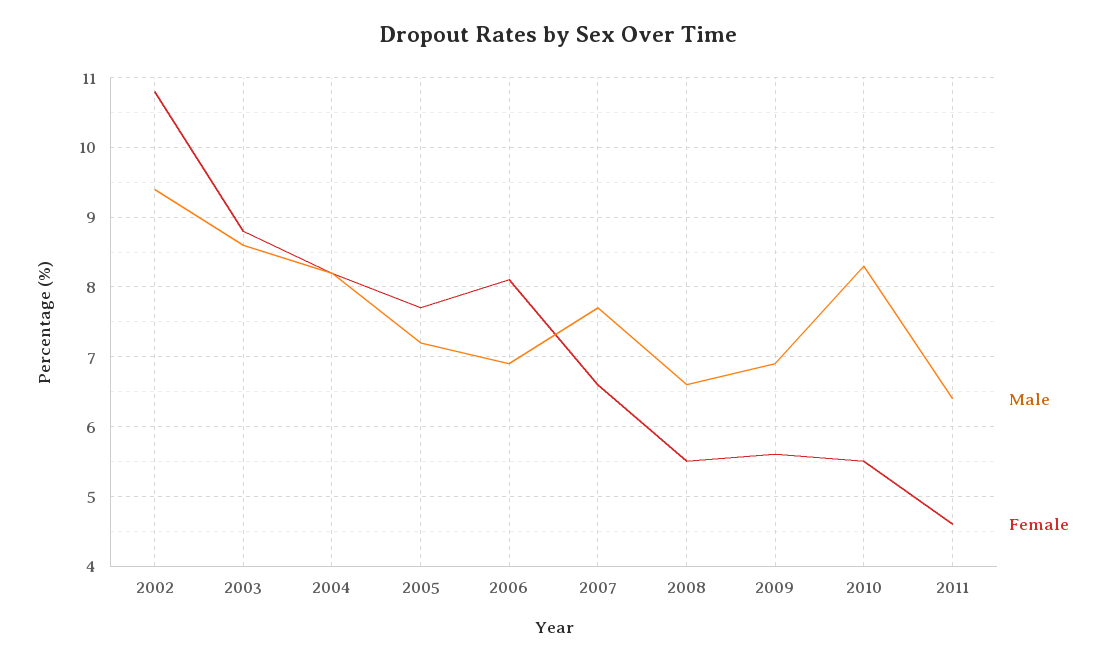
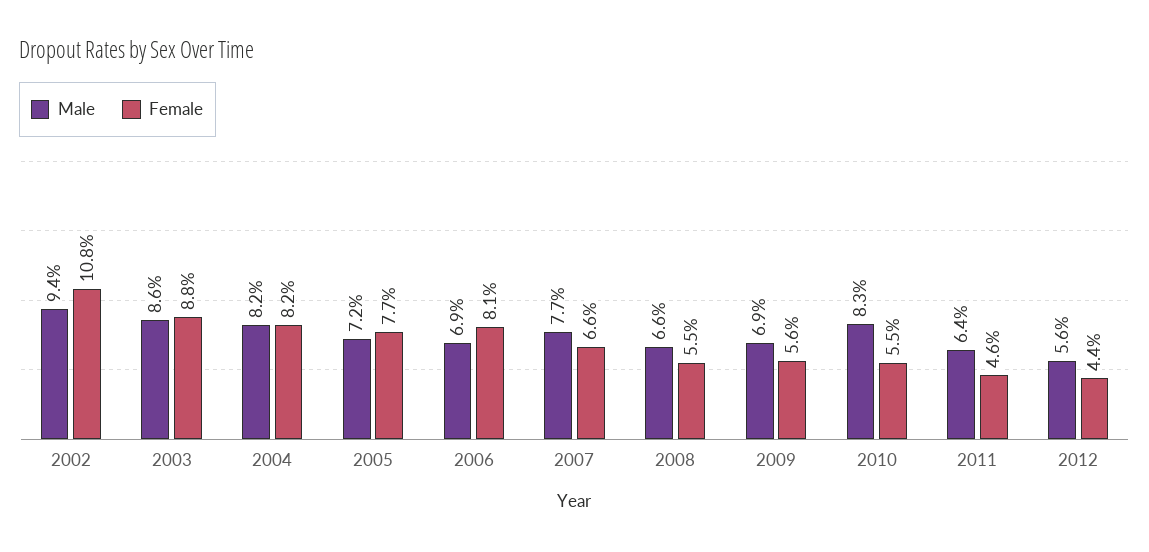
Male, 2012: none -> 5.6
Female, 2012: none -> 4.4

